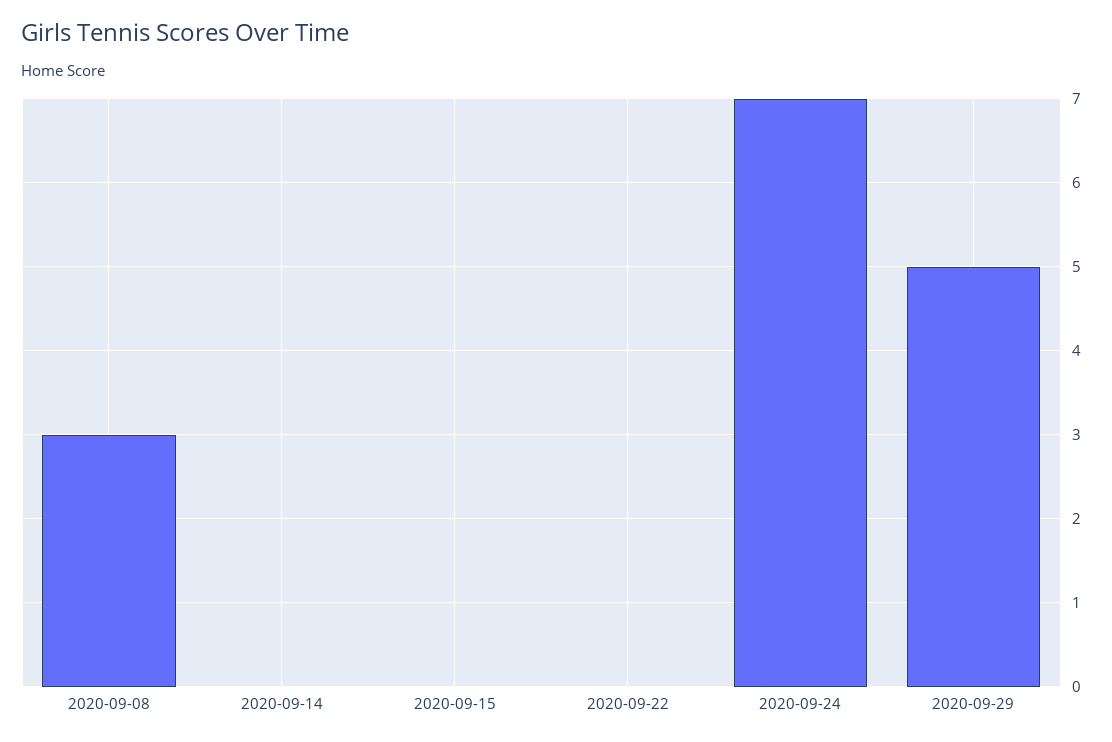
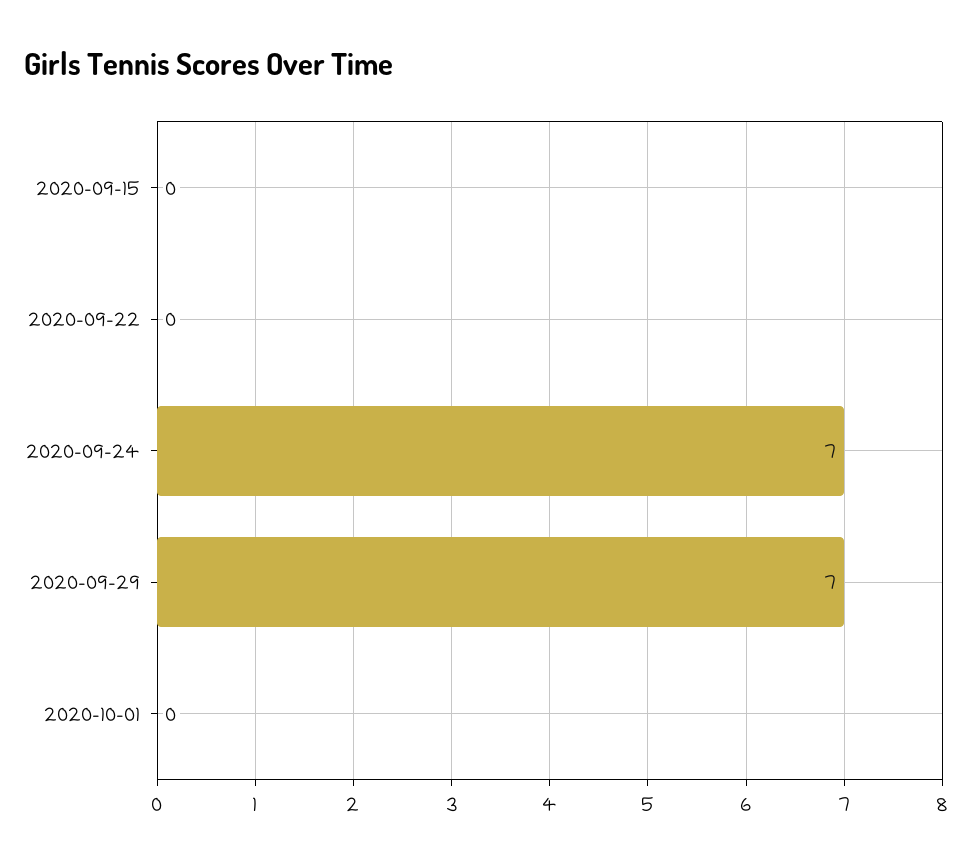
2020-09-08: 3 -> none
2020-09-14: 0 -> none
2020-09-29: 5 -> 7
2020-10-01: none -> 0

